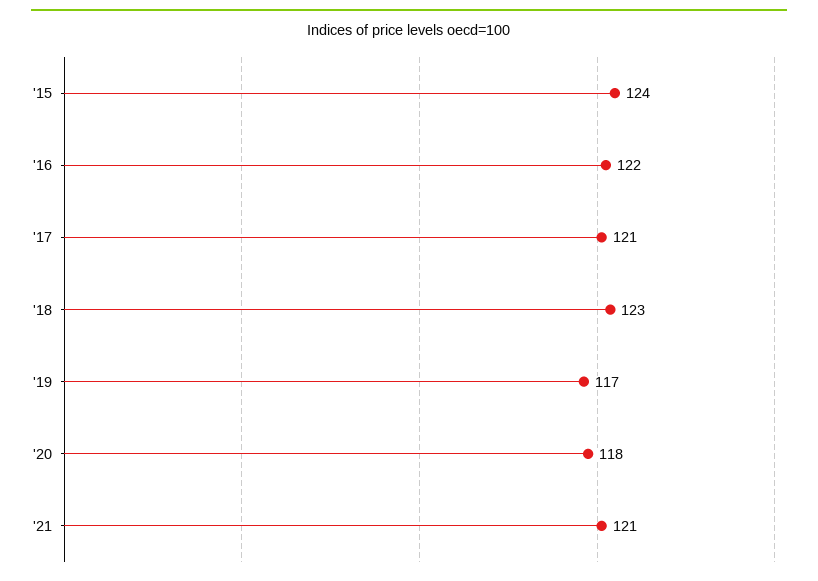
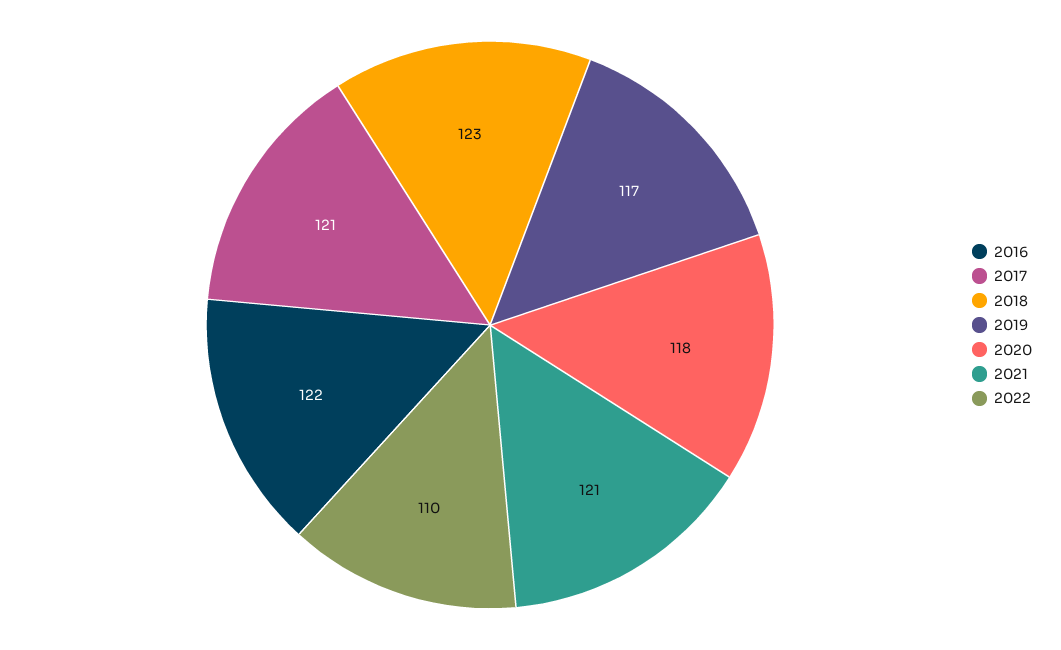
'15: 124 -> none
2022: none -> 110

